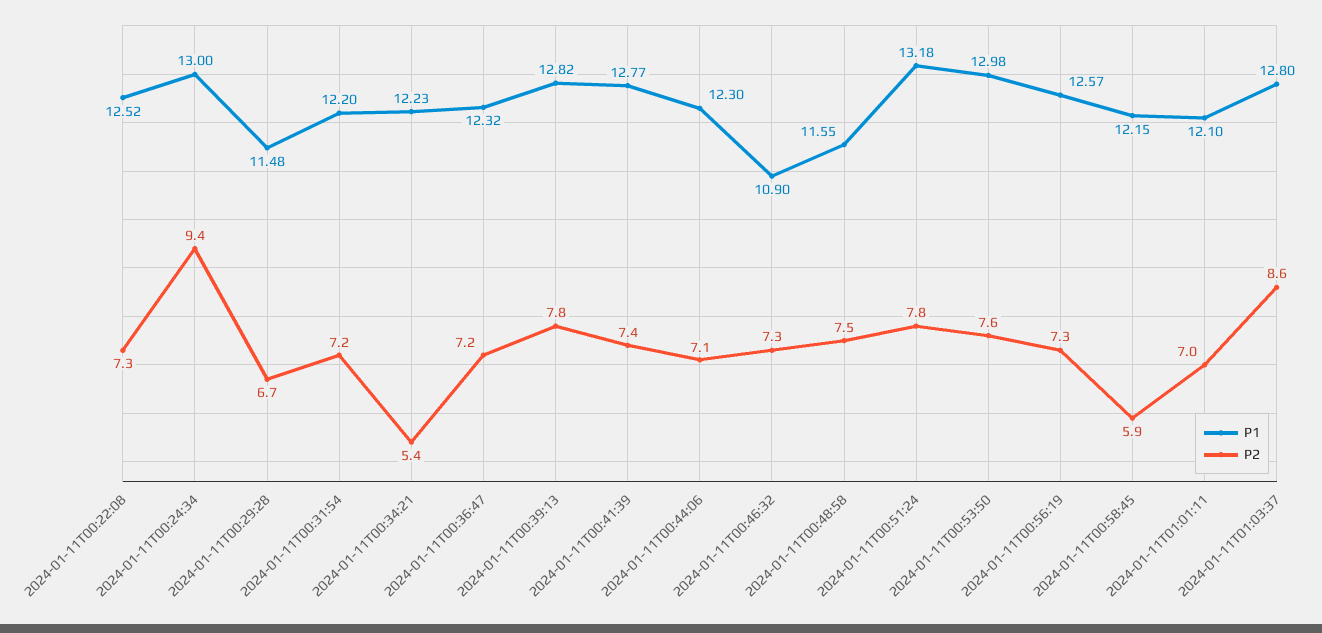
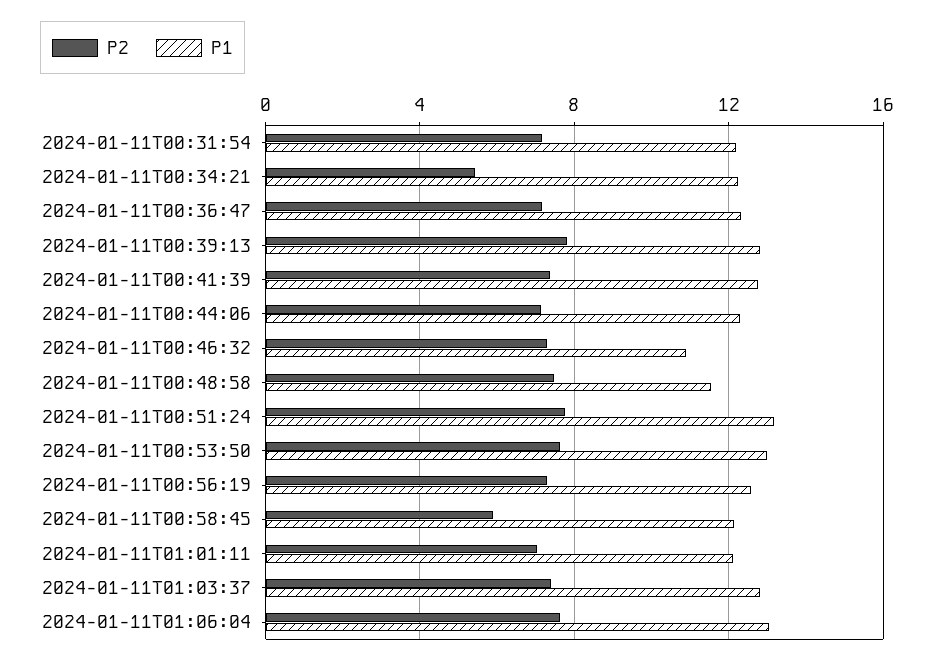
P1, 2024-01-11T00:22:08: 12.52 -> none
P2, 2024-01-11T00:22:08: 7.3 -> none
P1, 2024-01-11T00:24:34: 13 -> none
P2, 2024-01-11T00:24:34: 9.4 -> none
P1, 2024-01-11T00:29:28: 11.48 -> none
P2, 2024-01-11T00:29:28: 6.7 -> none
P2, 2024-01-11T01:03:37: 8.6 -> 7.5
P2, 2024-01-11T01:06:04: none -> 7.5
P1, 2024-01-11T01:06:04: none -> 13

